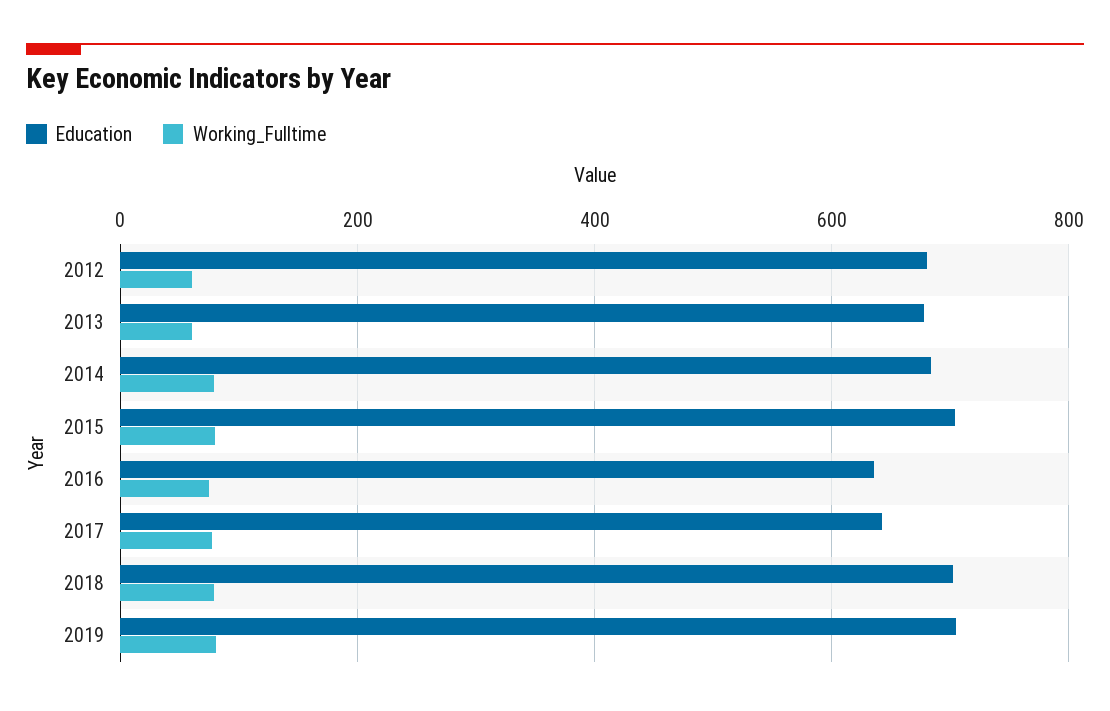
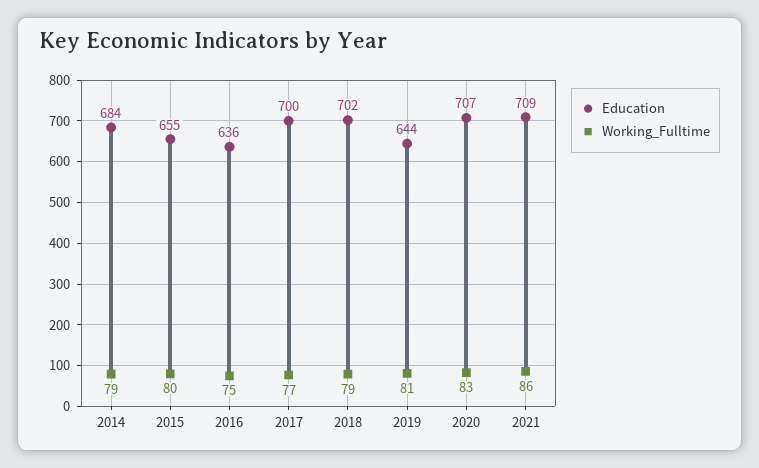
Education, 2012: 680 -> none
Working_Fulltime, 2012: 60 -> none
Education, 2013: 680 -> none
Working_Fulltime, 2013: 60 -> none
Education, 2015: 700 -> 655
Education, 2017: 640 -> 700
Education, 2019: 700 -> 644
Education, 2020: none -> 707
Working_Fulltime, 2020: none -> 83
Education, 2021: none -> 709
Working_Fulltime, 2021: none -> 86

